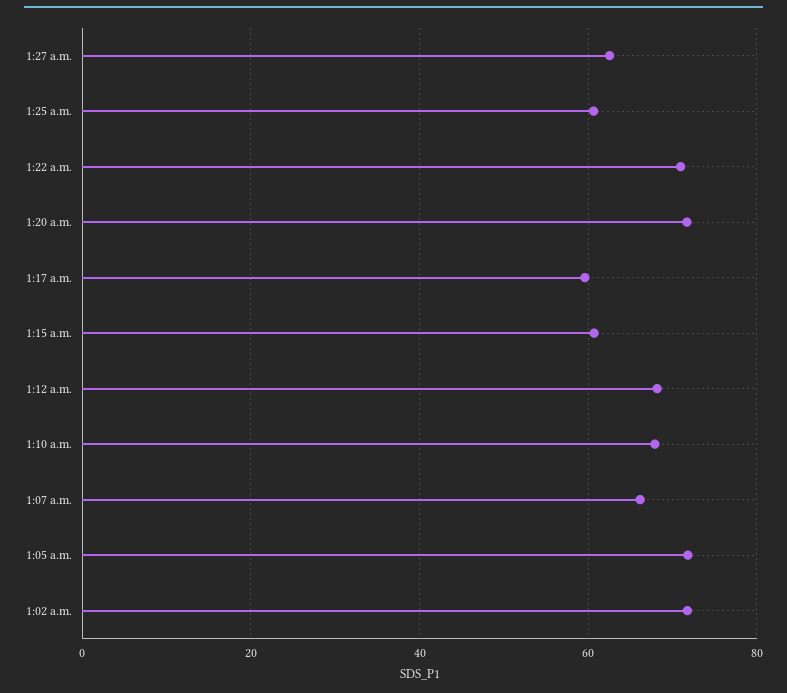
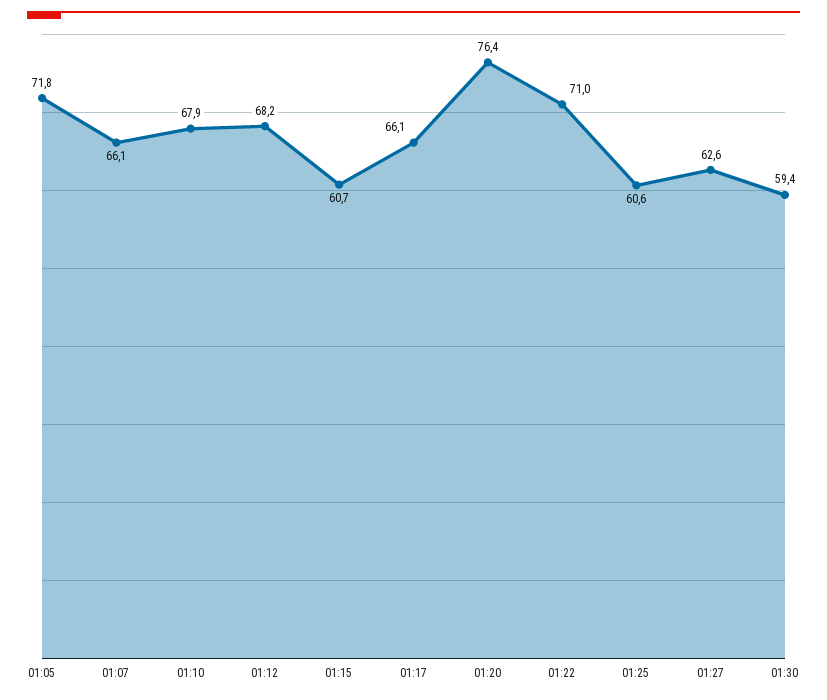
1:20 a.m.: 72 -> 76.4
1:17 a.m.: 60 -> 66.1
1:02 a.m.: 72 -> none
01:30: none -> 59.4

